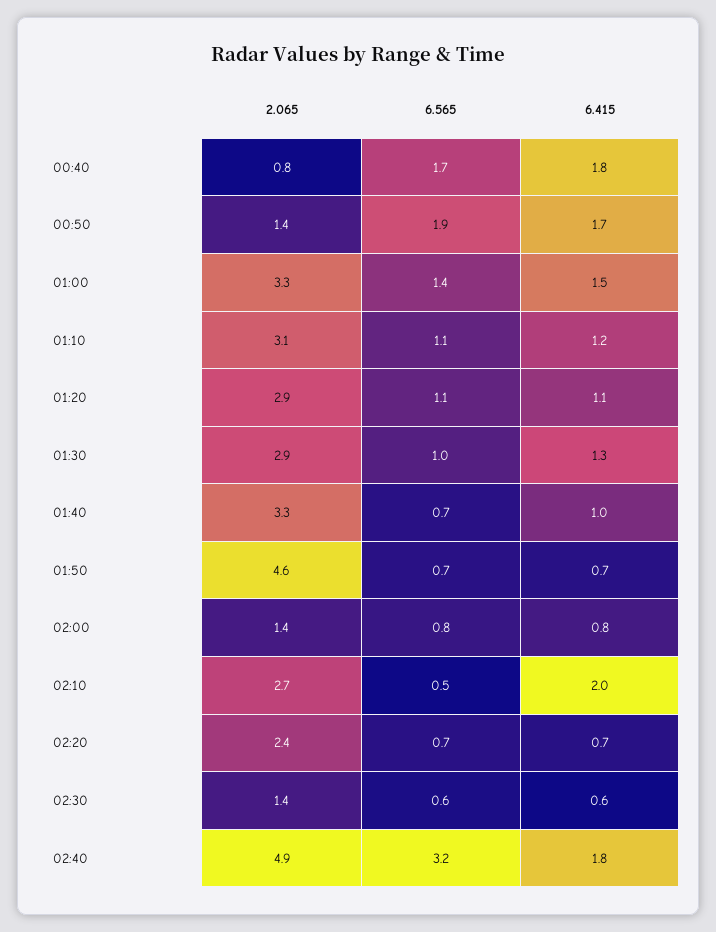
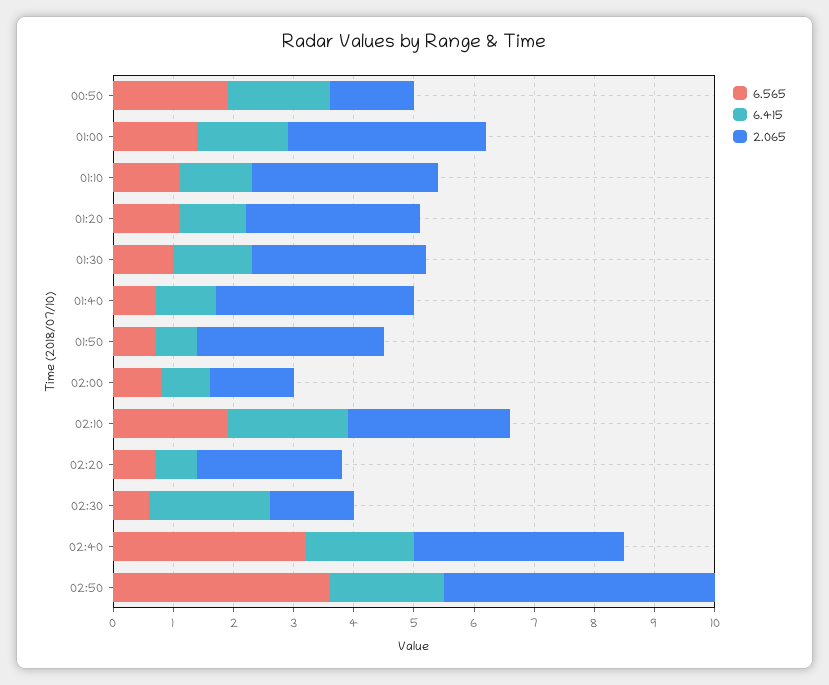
2.065, 00:40: 0.8 -> none
6.565, 00:40: 1.7 -> none
6.415, 00:40: 1.8 -> none
2.065, 01:50: 4.6 -> 3
6.565, 02:10: 0.5 -> 2
6.415, 02:30: 0.6 -> 2
2.065, 02:40: 4.9 -> 3.5
6.565, 02:50: none -> 3.5
6.415, 02:50: none -> 2
2.065, 02:50: none -> 4.5

